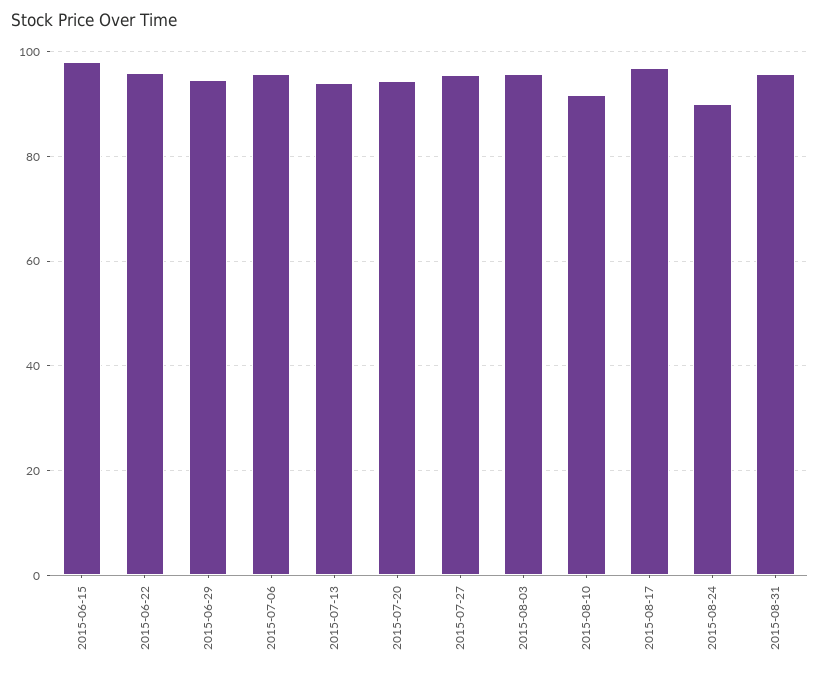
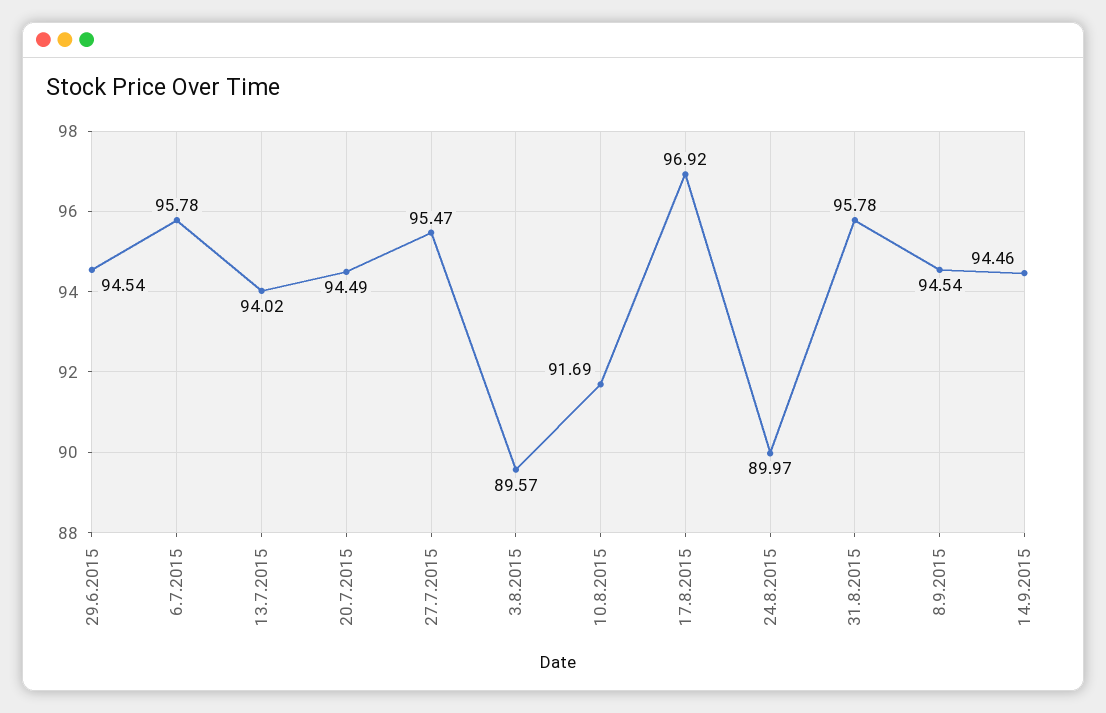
2015-06-15: 98 -> none
2015-06-22: 96 -> none
2015-08-03: 96 -> 89.57
8.9.2015: none -> 94.54
14.9.2015: none -> 94.46

